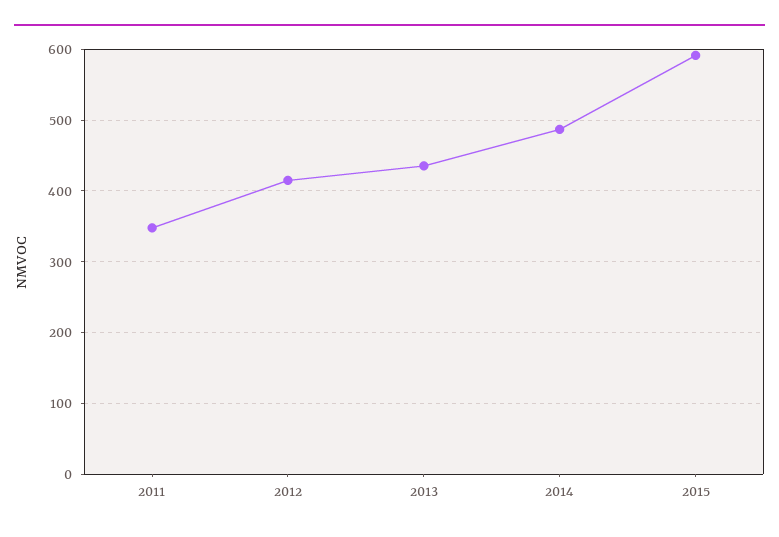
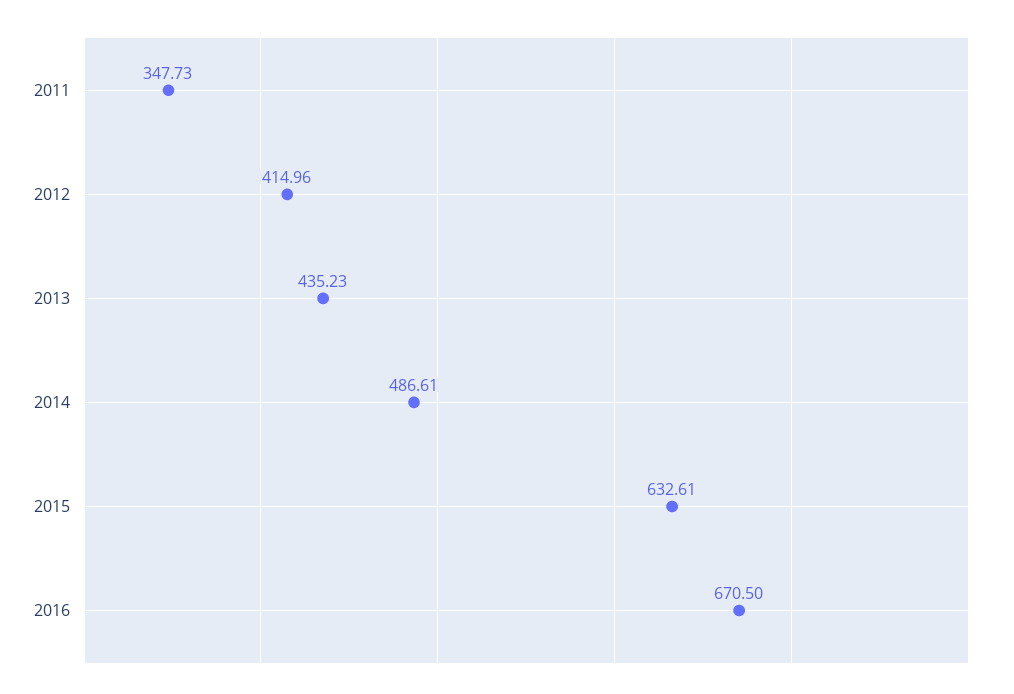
2015: 590 -> 632.61
2016: none -> 670.5

